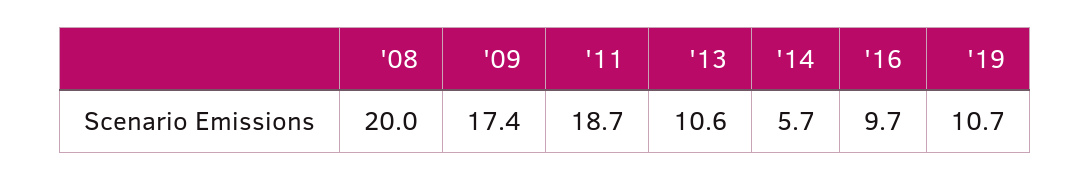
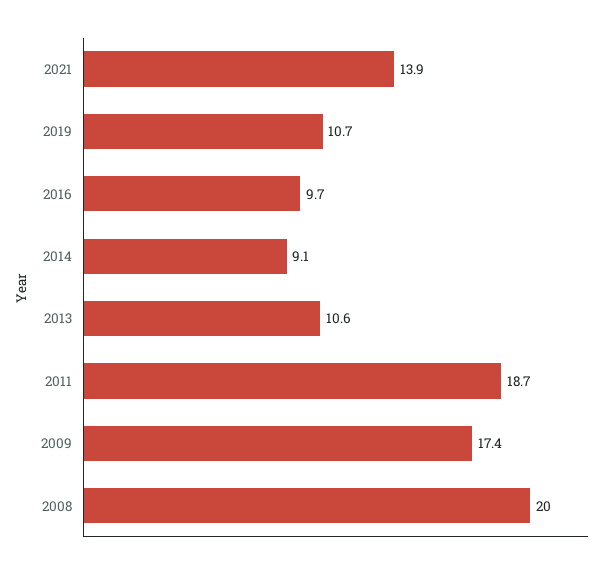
'14: 5.7 -> 9.1
2021: none -> 13.9

